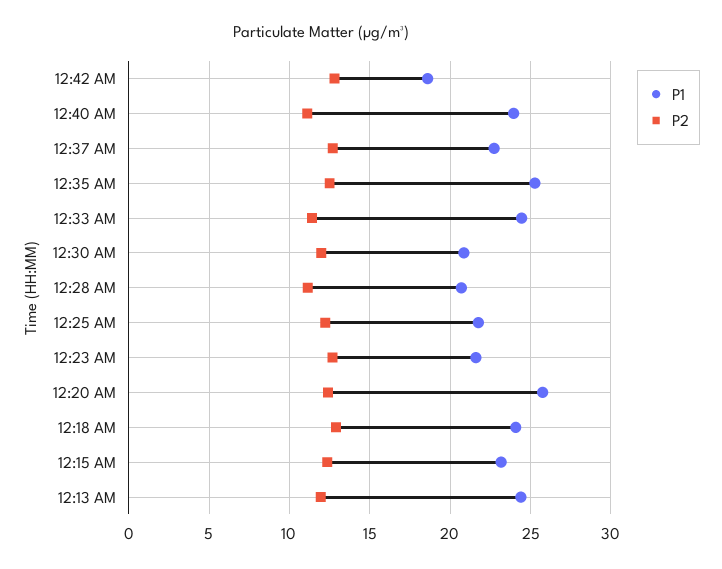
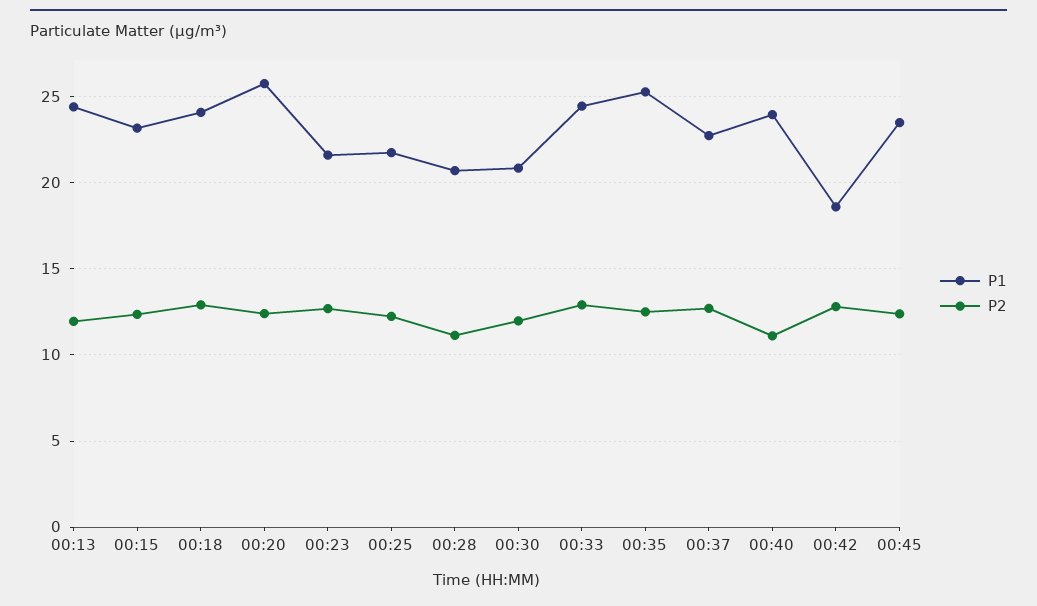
P2, 12:33 AM: 11.5 -> 13
P1, 00:45: none -> 23.5
P2, 00:45: none -> 12.5

